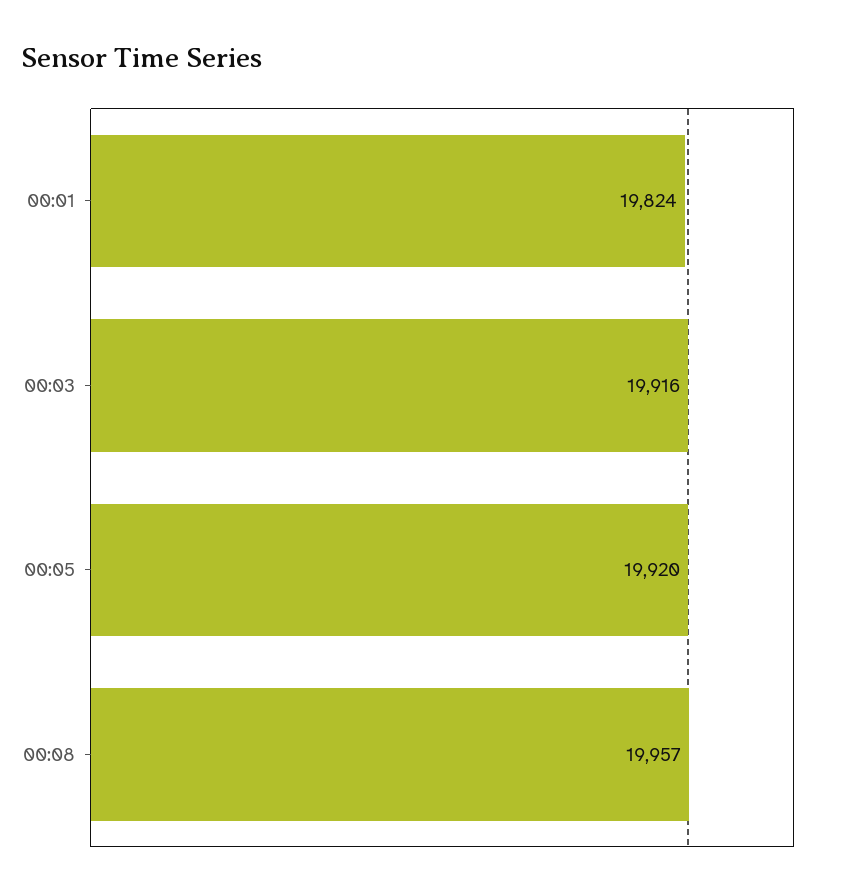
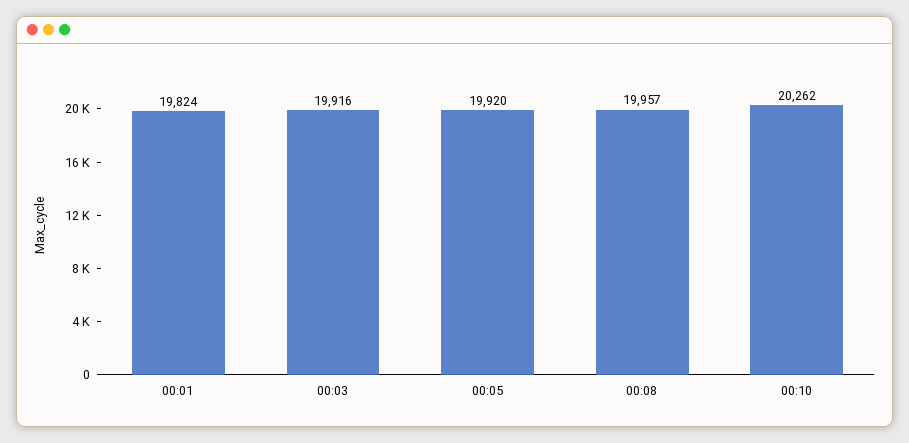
00:10: none -> 20262

